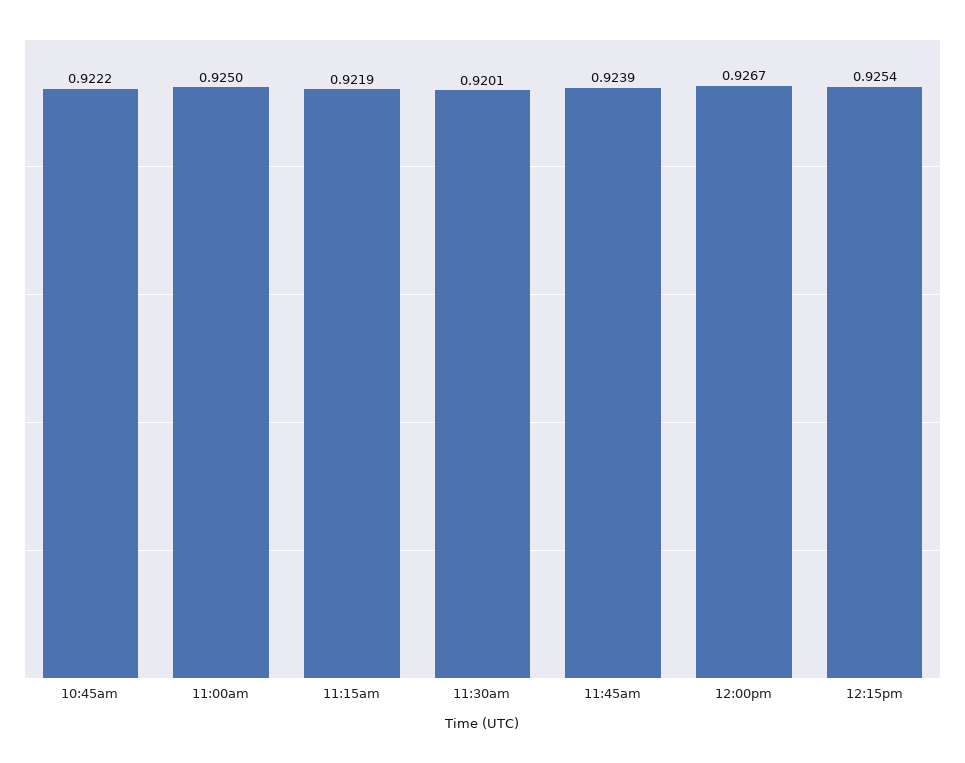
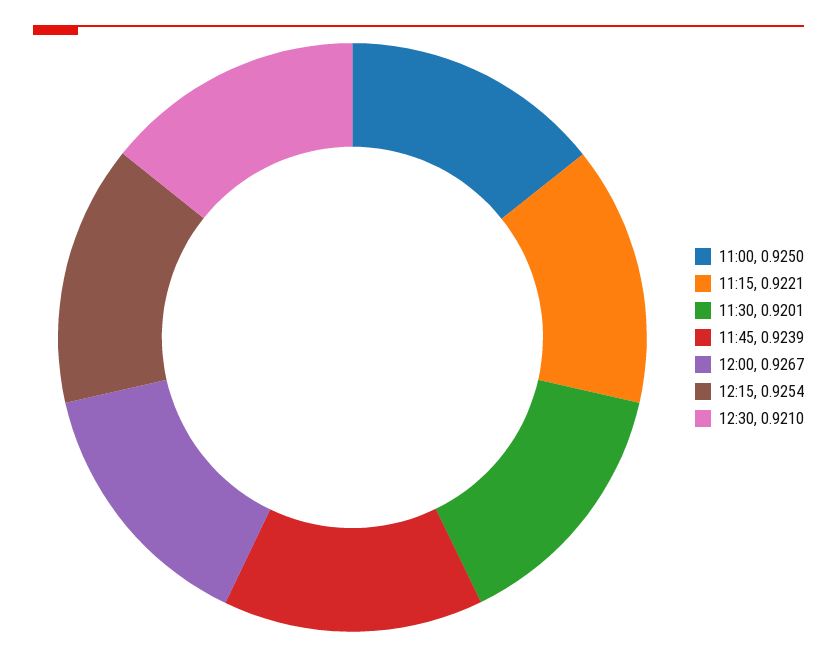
10:45am: 0.9222 -> none
11:15am: 0.9219 -> 0.9221
12:30: none -> 0.921

